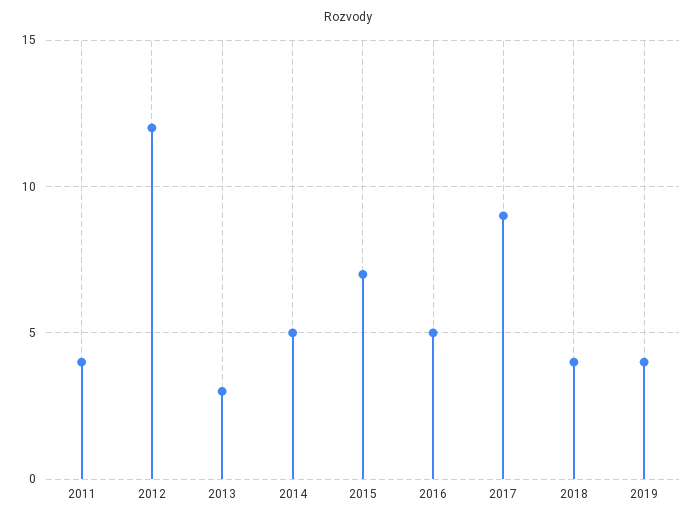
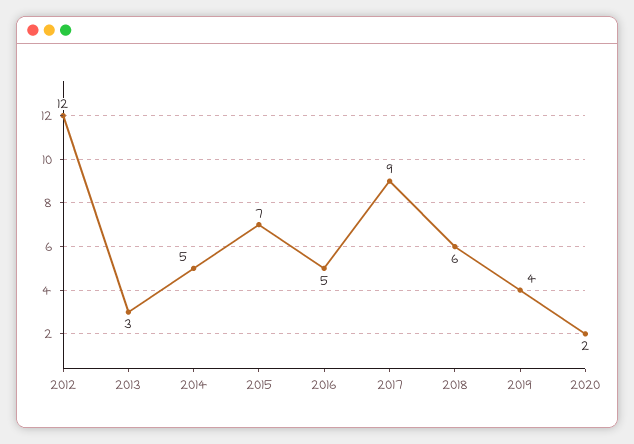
2011: 4 -> none
2018: 4 -> 6
2020: none -> 2

